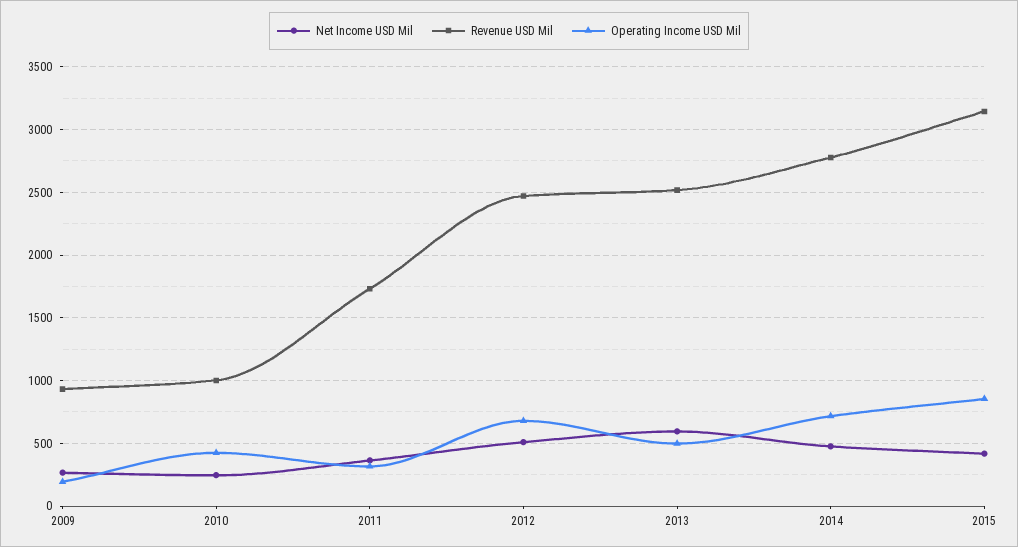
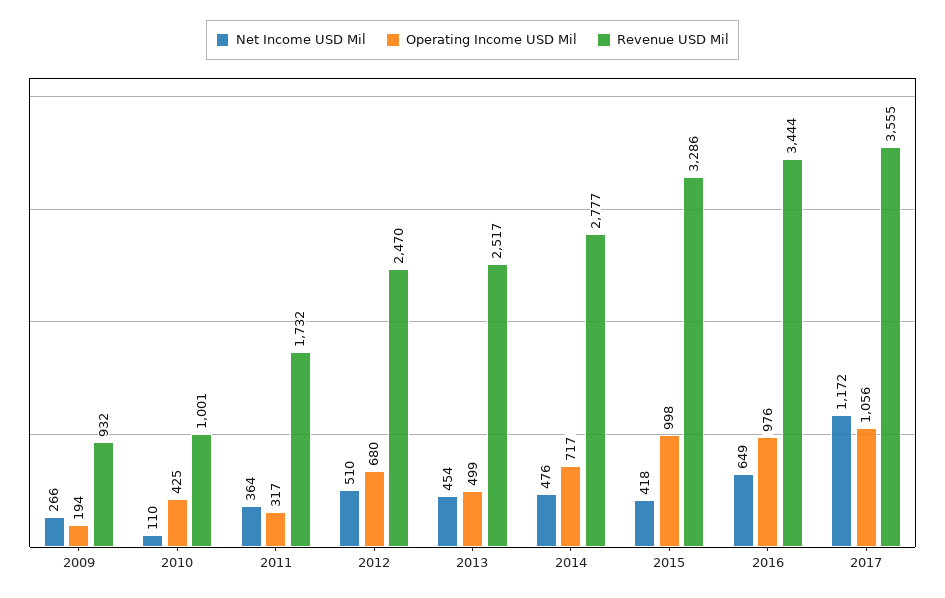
Net Income USD Mil, 2010: 250 -> 110
Net Income USD Mil, 2013: 600 -> 454
Revenue USD Mil, 2015: 3150 -> 3286
Operating Income USD Mil, 2015: 850 -> 998
Net Income USD Mil, 2016: none -> 649
Operating Income USD Mil, 2016: none -> 976
Revenue USD Mil, 2016: none -> 3444
Net Income USD Mil, 2017: none -> 1172
Operating Income USD Mil, 2017: none -> 1056
Revenue USD Mil, 2017: none -> 3555

